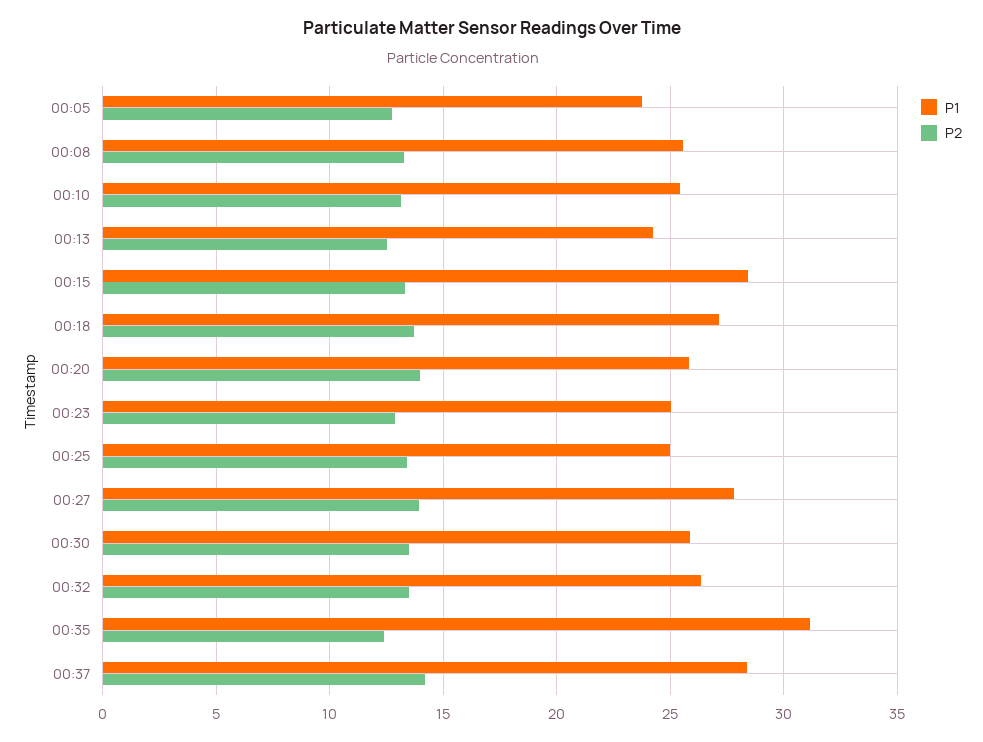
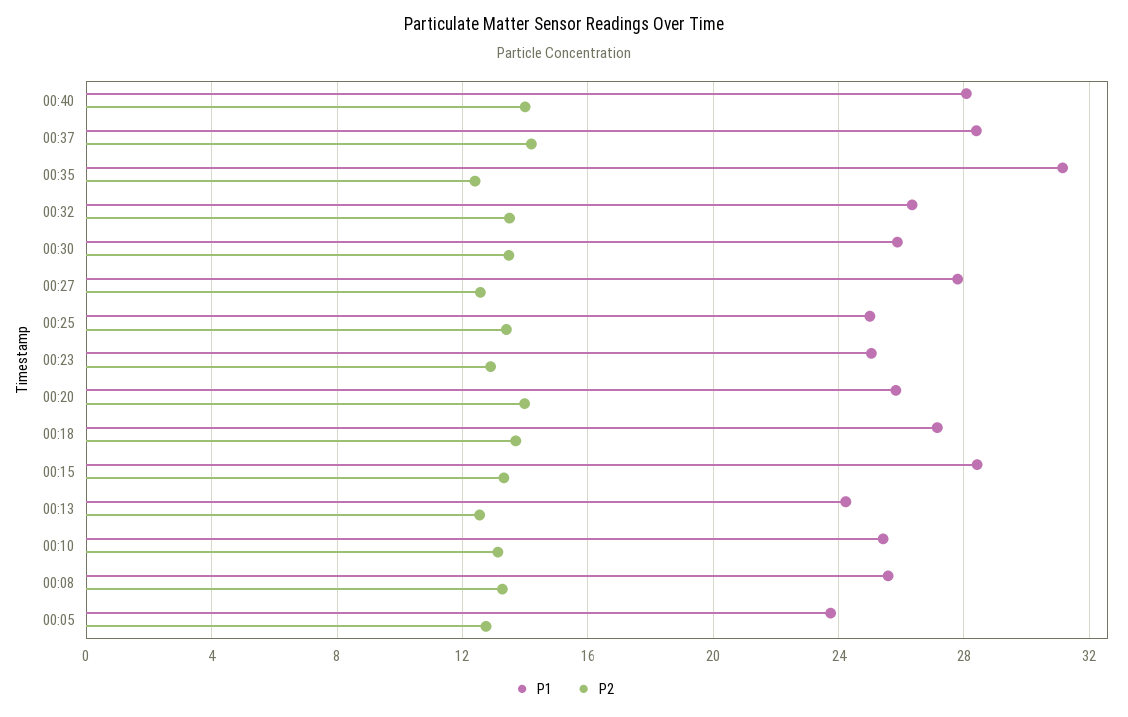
P2, 00:27: 14 -> 12.5
P1, 00:40: none -> 28
P2, 00:40: none -> 14

